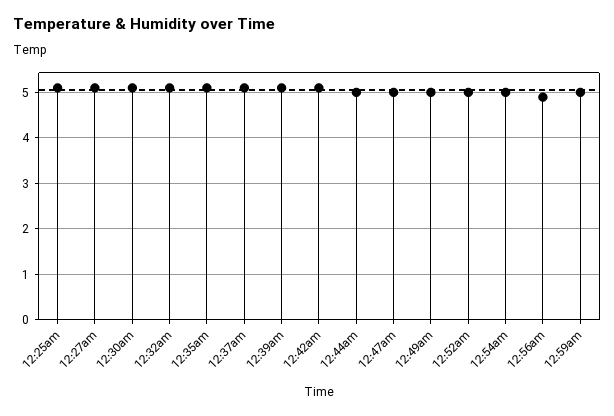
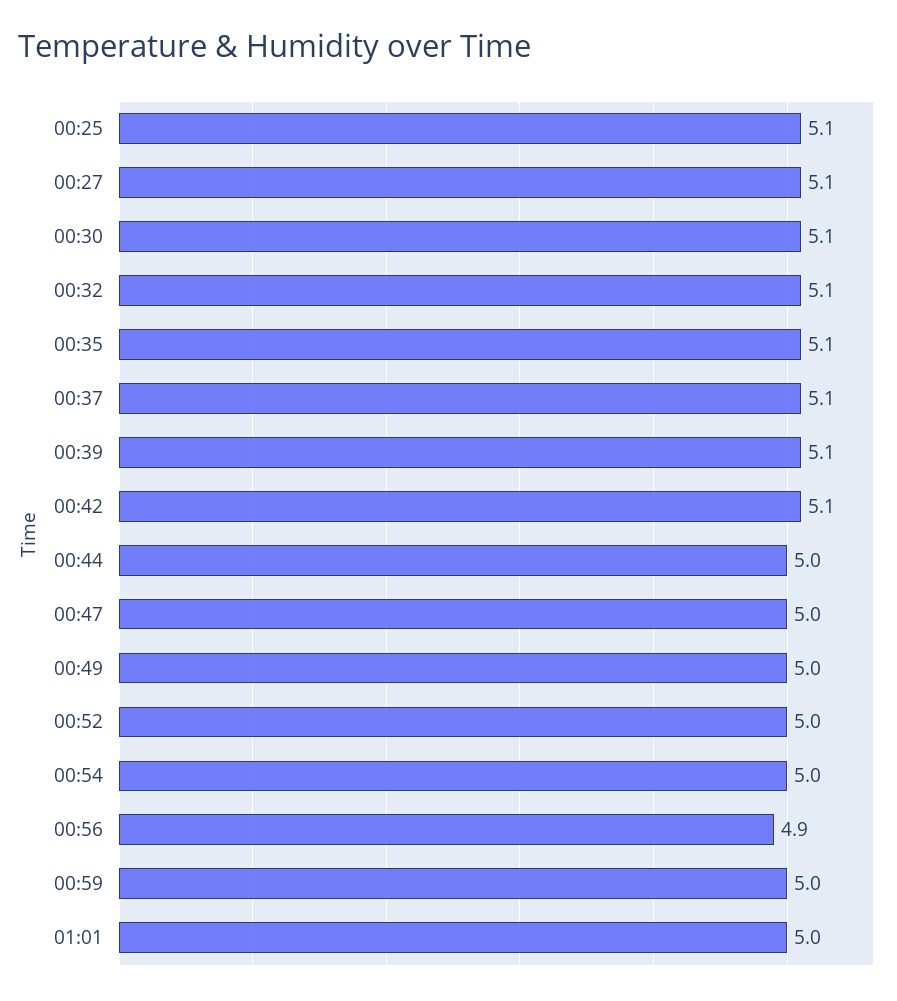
01:01: none -> 5

